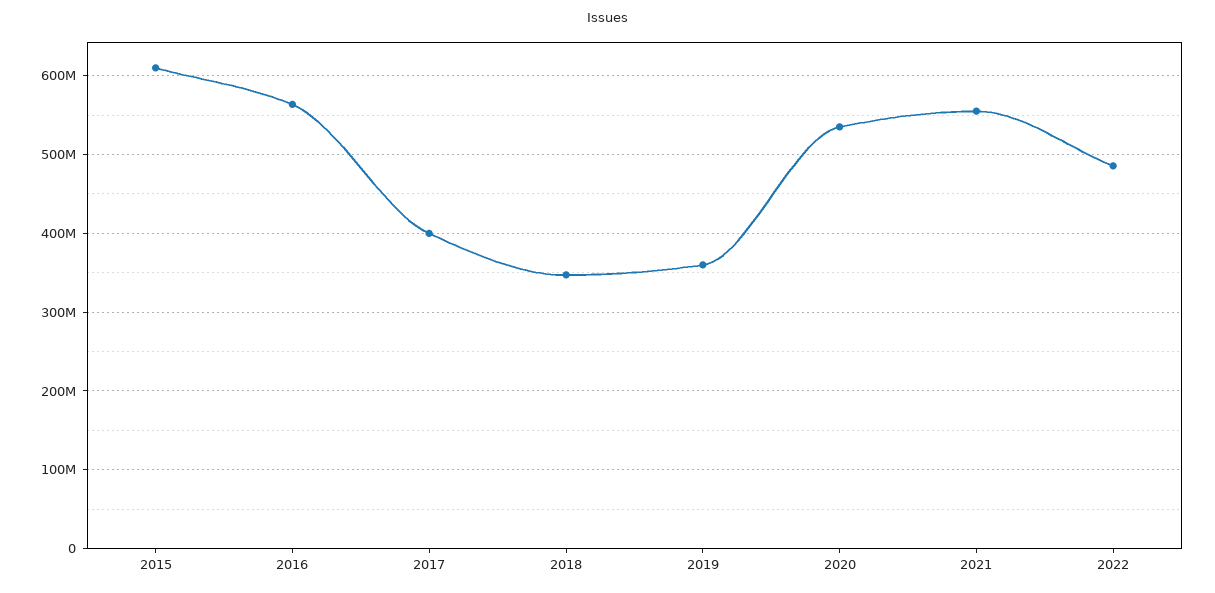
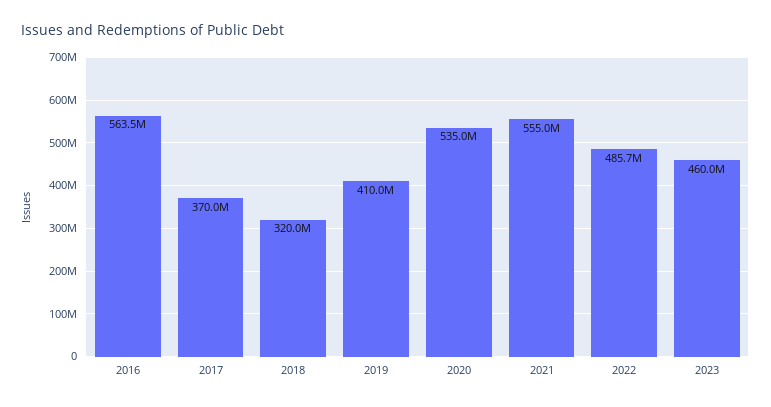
2015: 610000000 -> none
2017: 400000000 -> 370000000
2018: 350000000 -> 320000000
2019: 360000000 -> 410000000
2023: none -> 460000000

